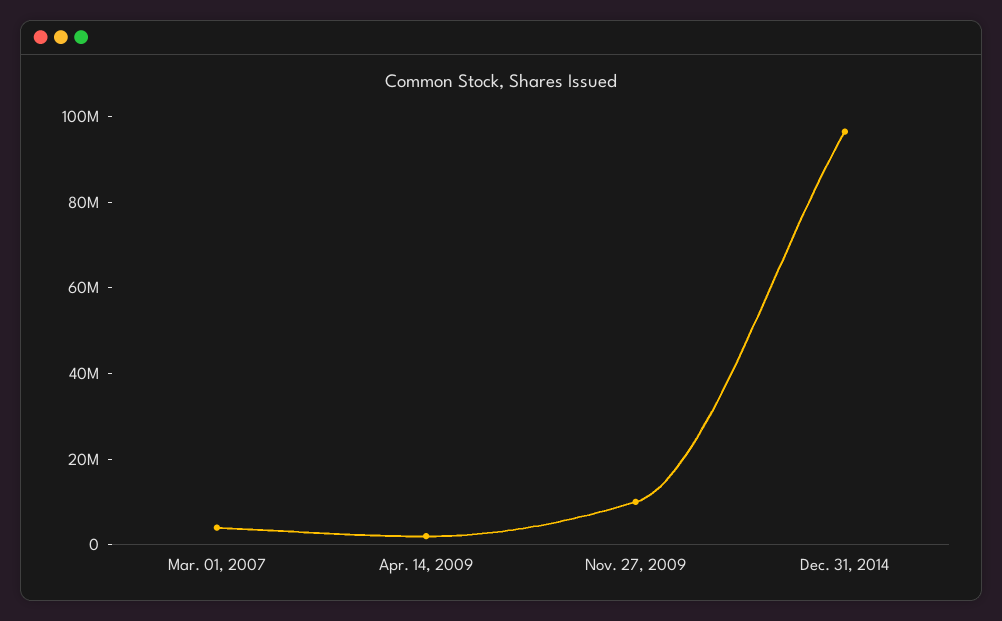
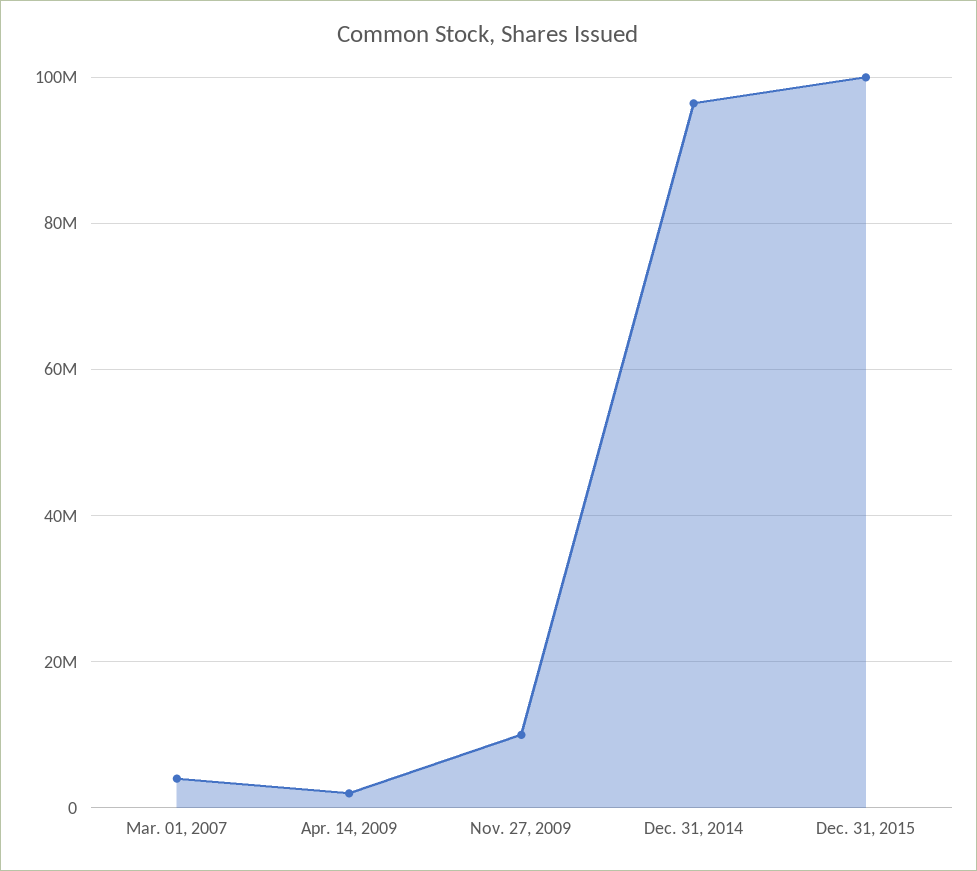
Dec. 31, 2015: none -> 100000000

